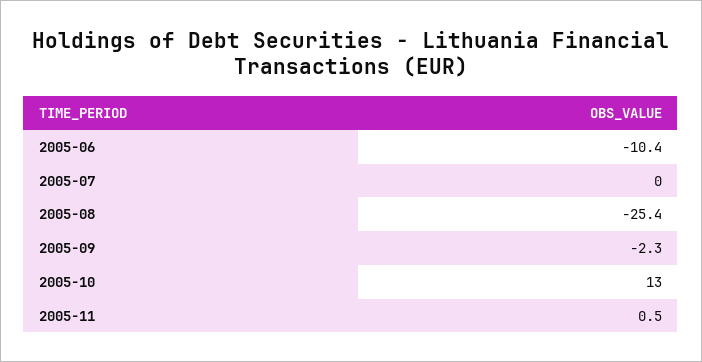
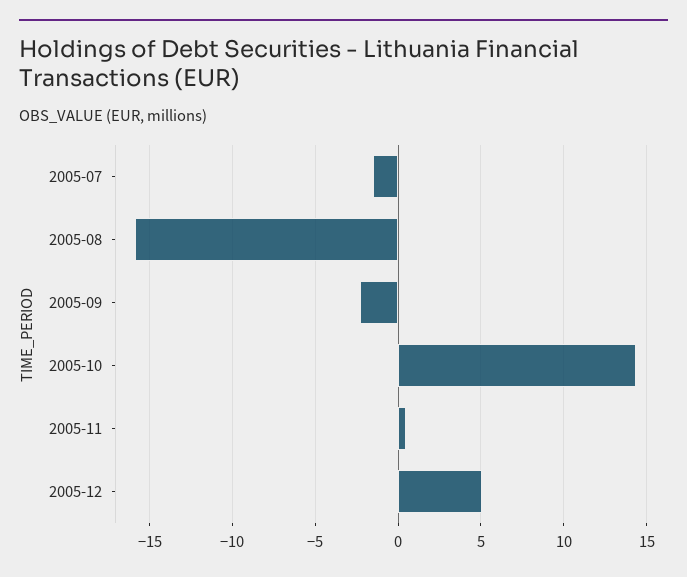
2005-06: -10.4 -> none
2005-07: 0 -> -1.5
2005-08: -25.4 -> -16
2005-10: 13 -> 14.5
2005-12: none -> 5

